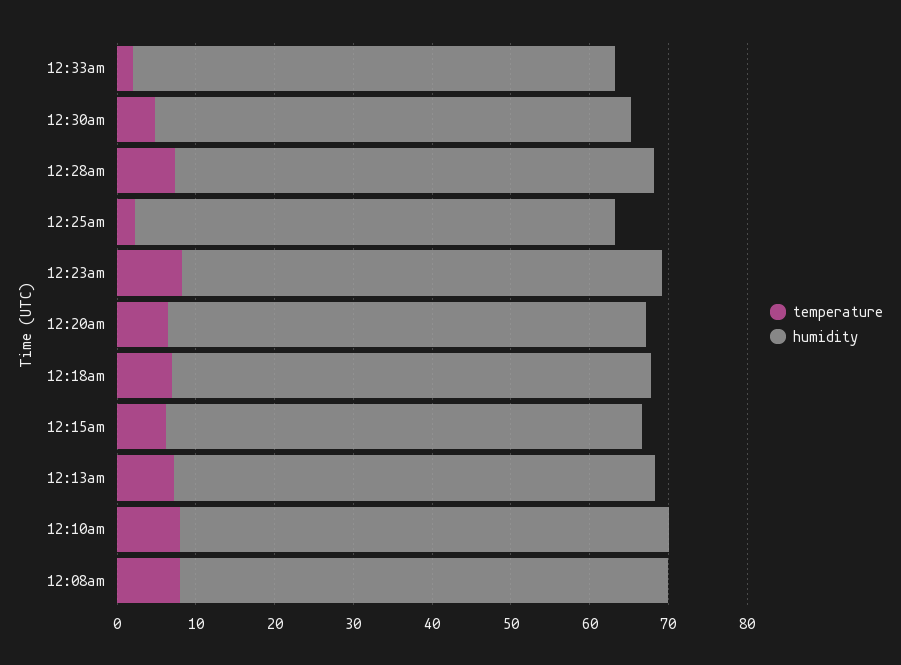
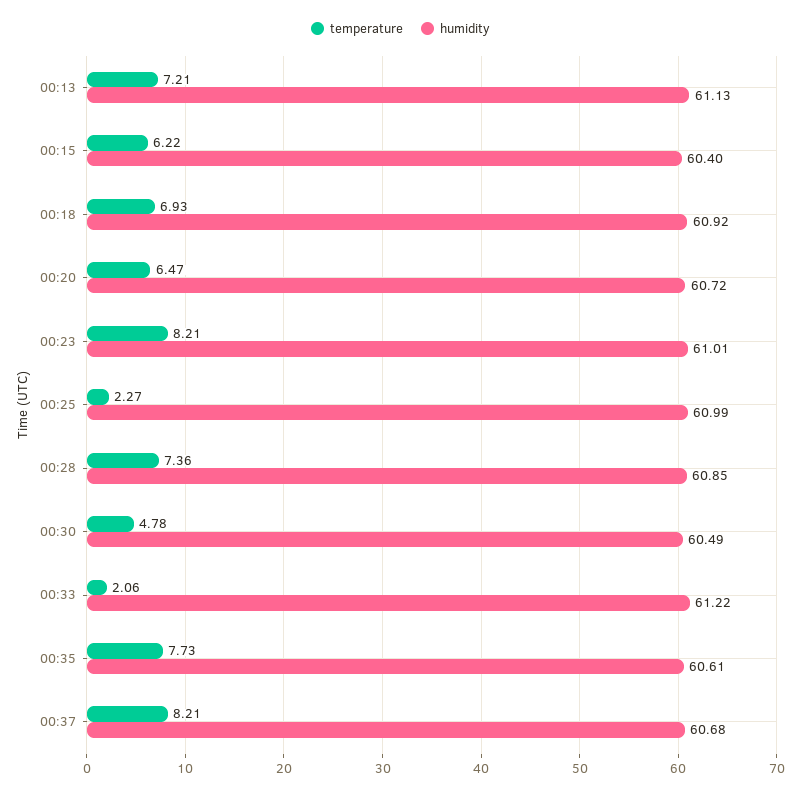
temperature, 12:10am: 8 -> none
humidity, 12:10am: 62 -> none
temperature, 12:08am: 8 -> none
humidity, 12:08am: 62 -> none
temperature, 00:35: none -> 7.73
humidity, 00:35: none -> 60.61
temperature, 00:37: none -> 8.21
humidity, 00:37: none -> 60.68

